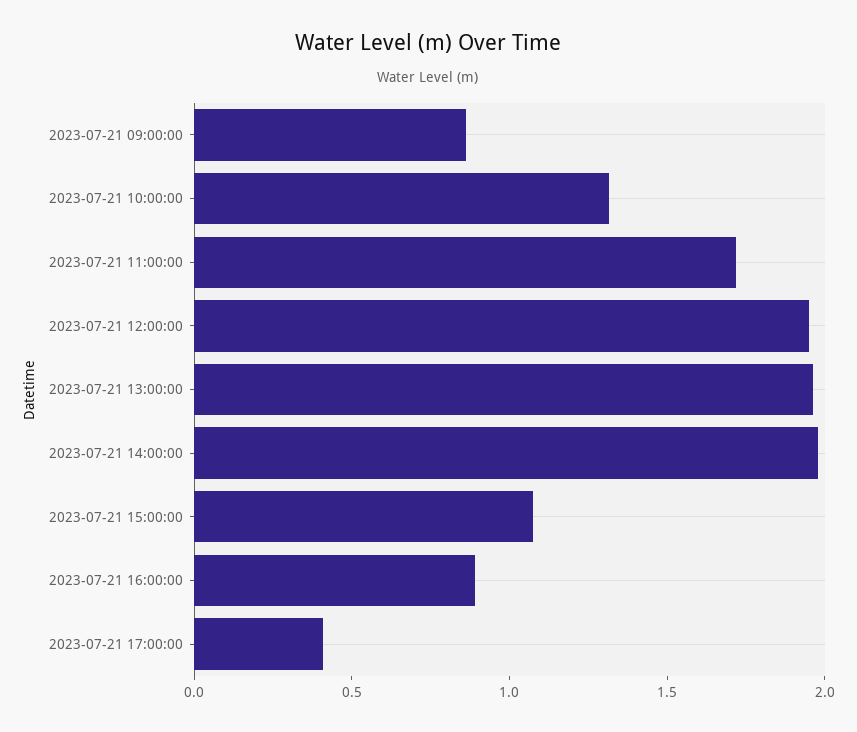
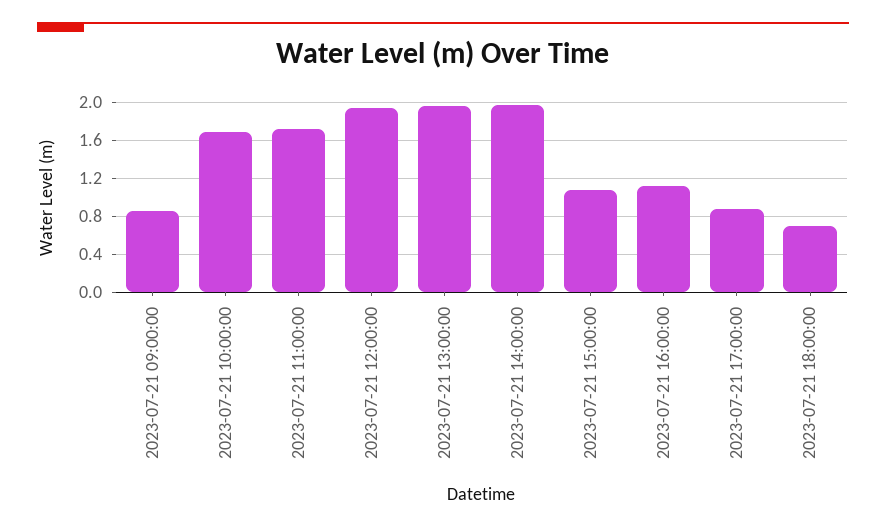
2023-07-21 10:00:00: 1.3 -> 1.7
2023-07-21 16:00:00: 0.9 -> 1.1
2023-07-21 17:00:00: 0.4 -> 0.9
2023-07-21 18:00:00: none -> 0.7

